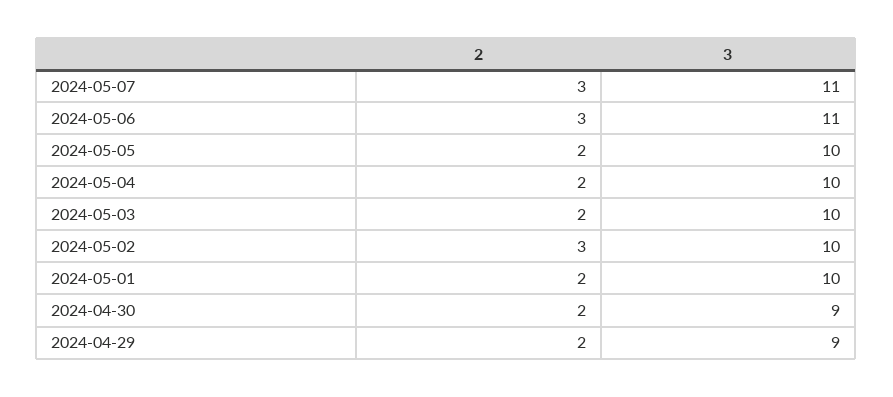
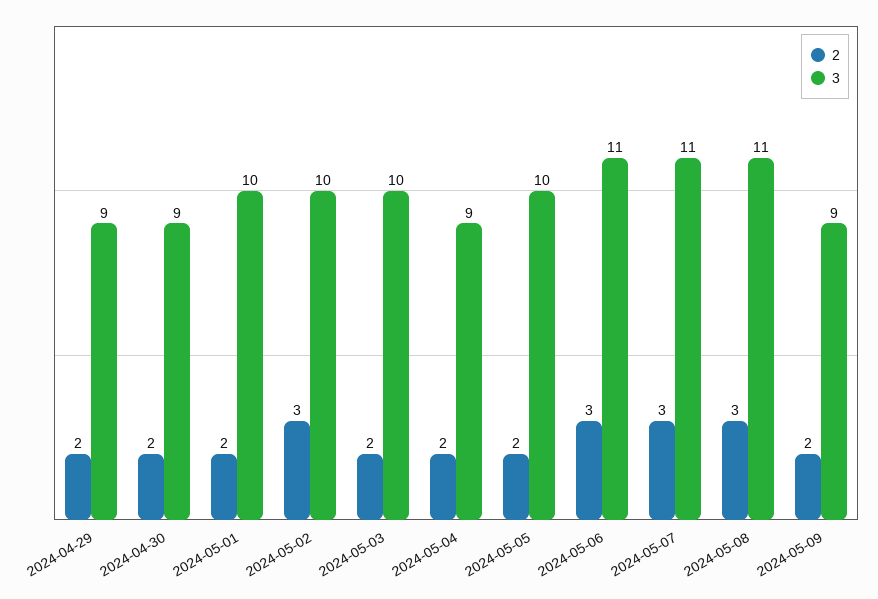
3, 2024-05-04: 10 -> 9
2, 2024-05-08: none -> 3
3, 2024-05-08: none -> 11
2, 2024-05-09: none -> 2
3, 2024-05-09: none -> 9

